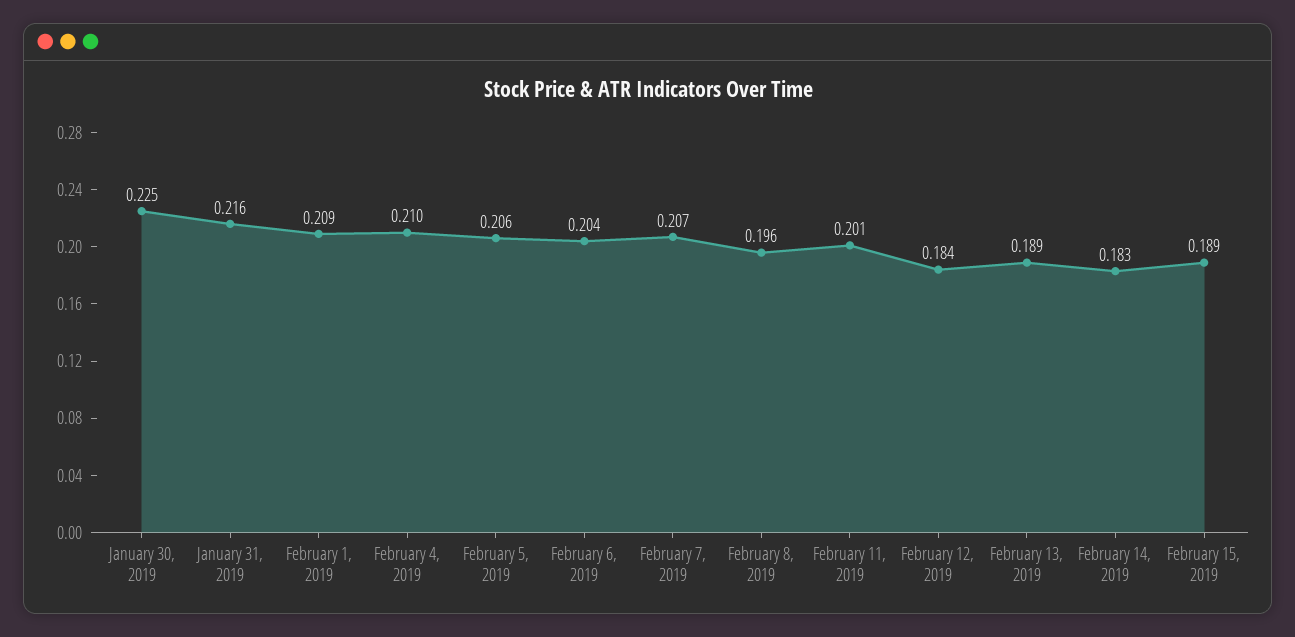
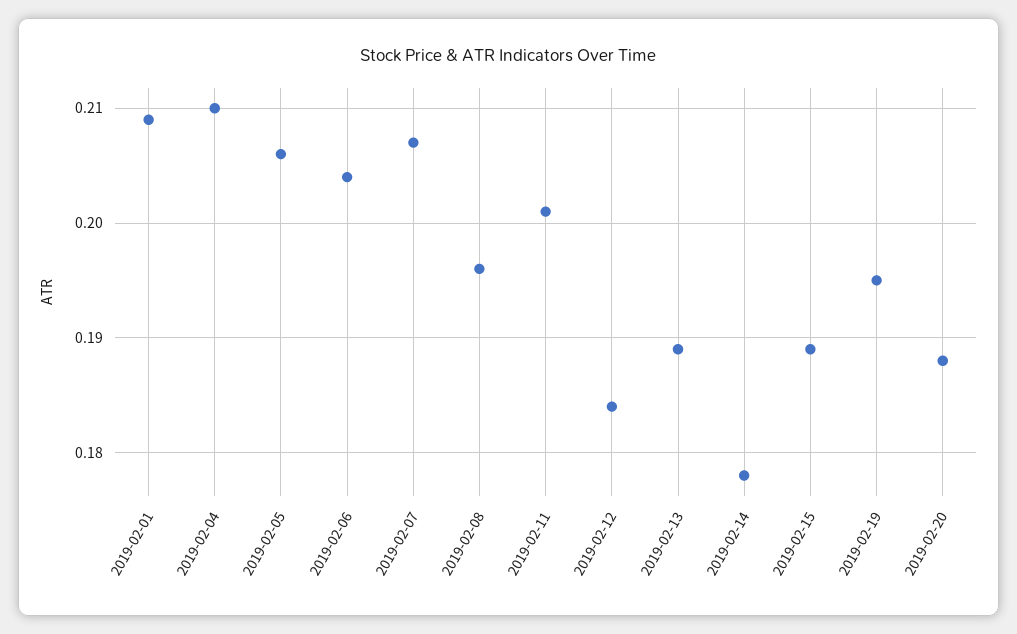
January 30, 2019: 0.225 -> none
January 31, 2019: 0.216 -> none
February 14, 2019: 0.183 -> 0.178
2019-02-19: none -> 0.195
2019-02-20: none -> 0.188

